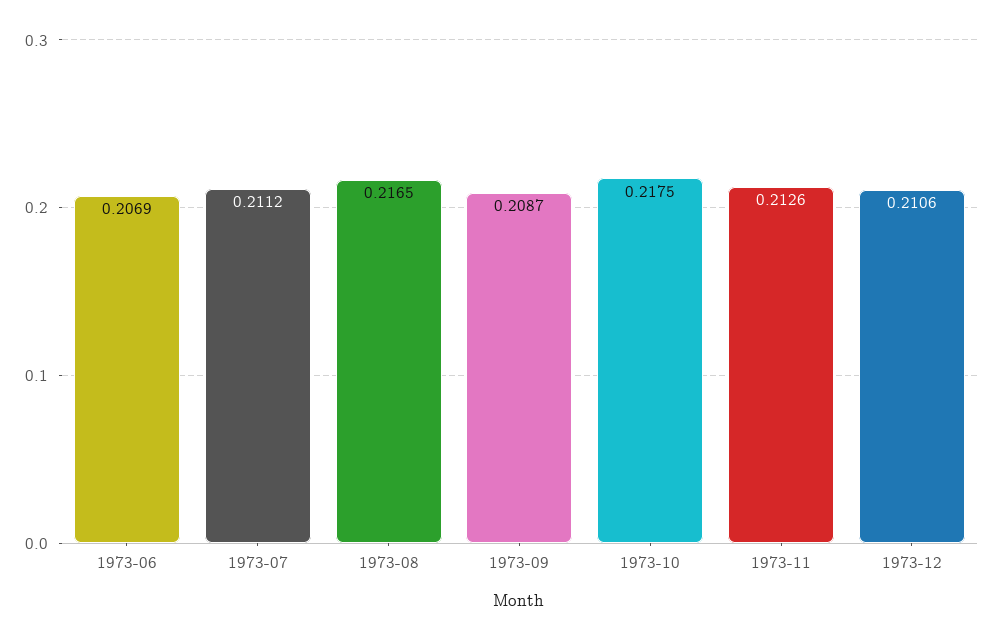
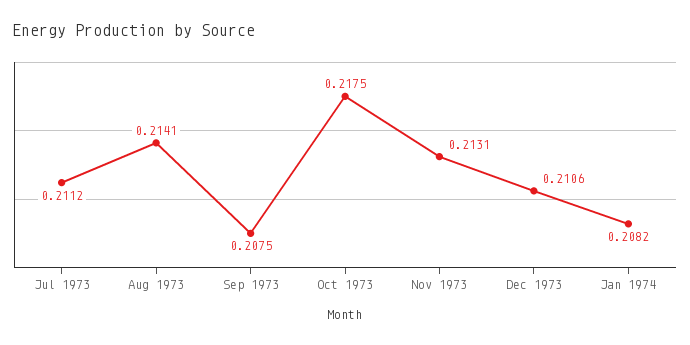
1973-06: 0.2069 -> none
1973-08: 0.2165 -> 0.2141
1973-09: 0.2087 -> 0.2075
1973-11: 0.2126 -> 0.2131
Jan 1974: none -> 0.2082

